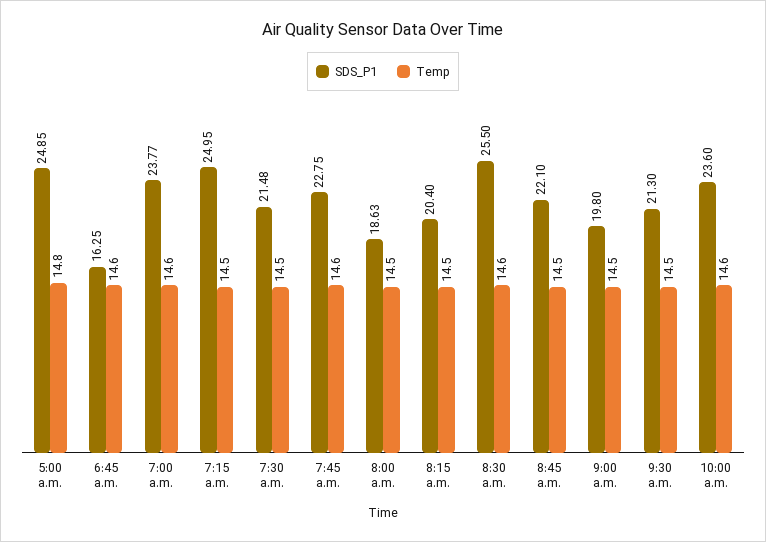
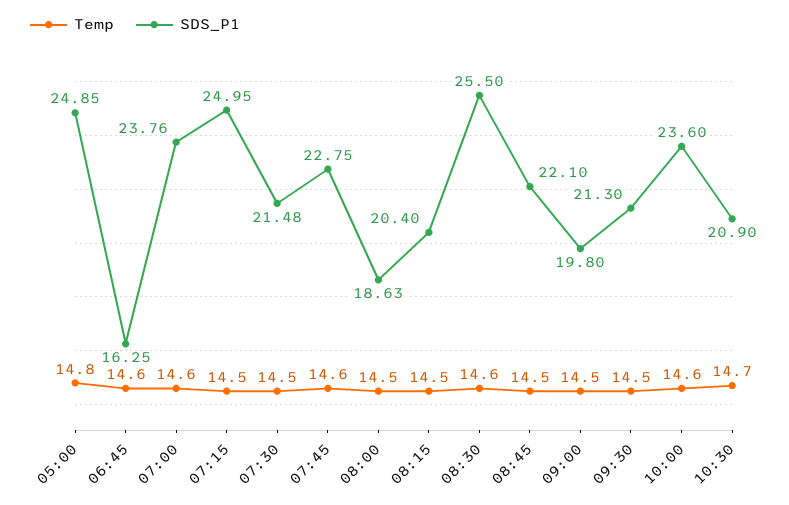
SDS_P1, 7:00 a.m.: 23.77 -> 23.76
Temp, 10:30: none -> 14.7
SDS_P1, 10:30: none -> 20.9

